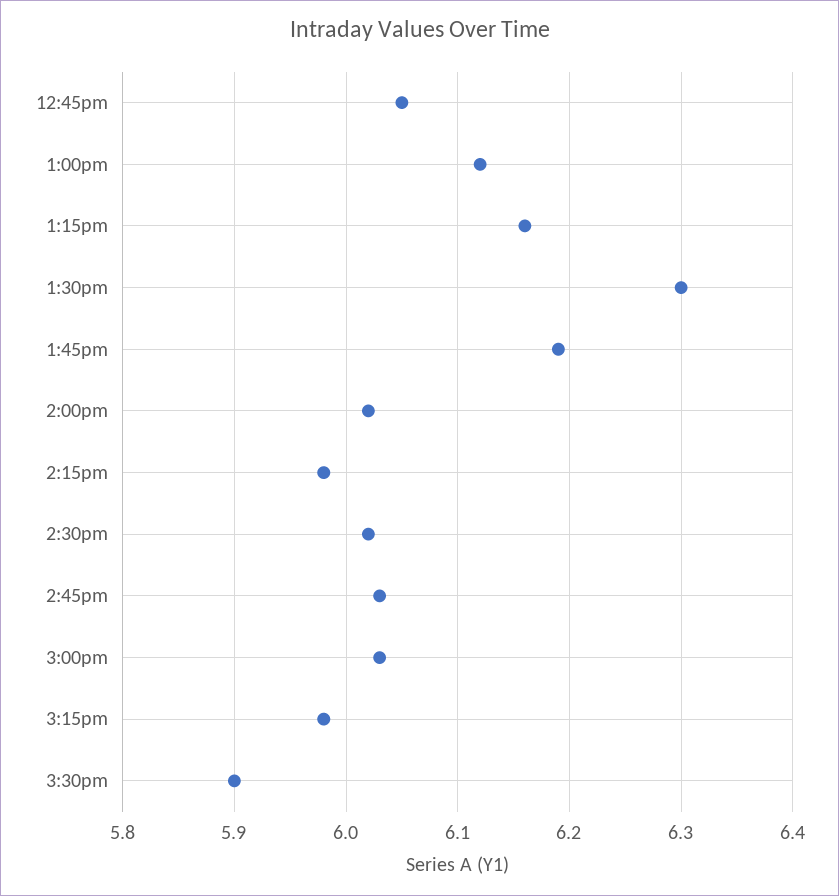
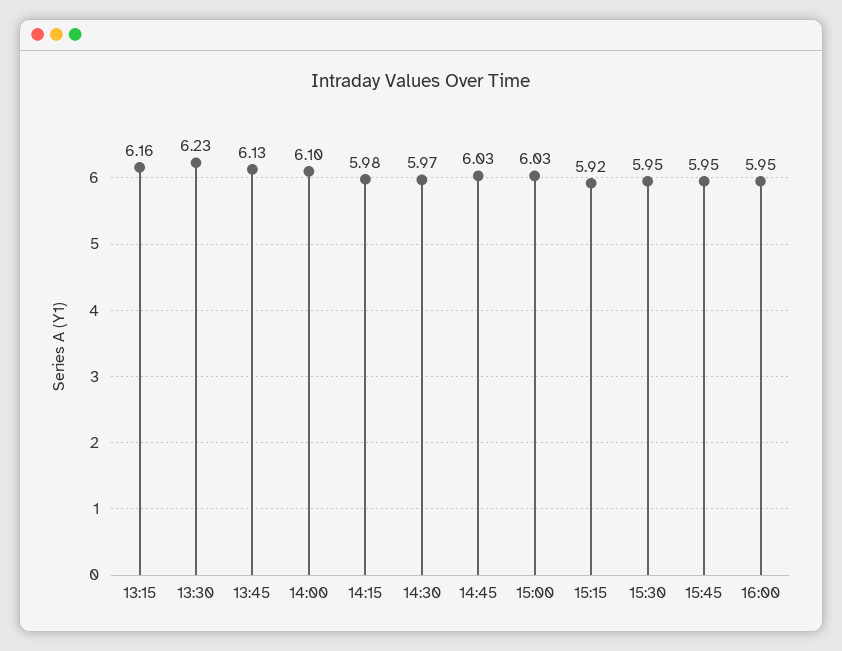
12:45pm: 6.05 -> none
1:00pm: 6.12 -> none
1:30pm: 6.3 -> 6.23
1:45pm: 6.19 -> 6.13
2:00pm: 6.02 -> 6.1
2:30pm: 6.02 -> 5.97
3:15pm: 5.98 -> 5.92
3:30pm: 5.9 -> 5.95
15:45: none -> 5.95
16:00: none -> 5.95

